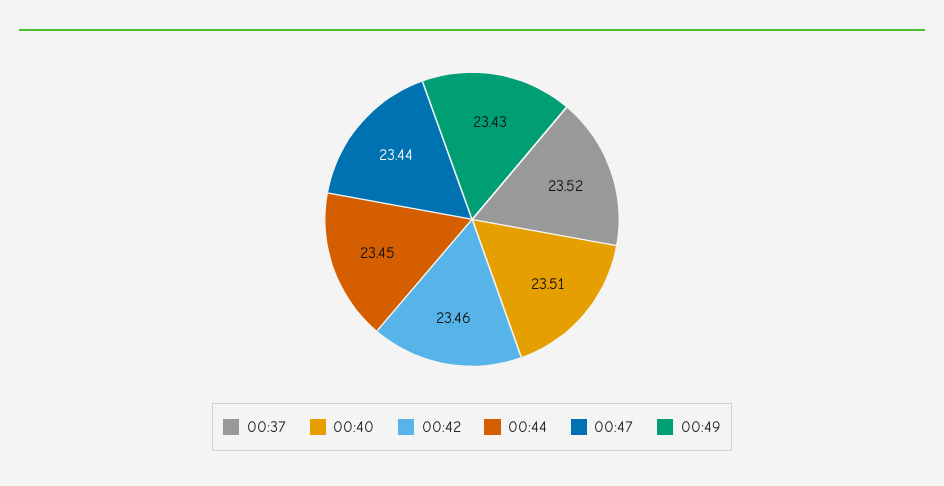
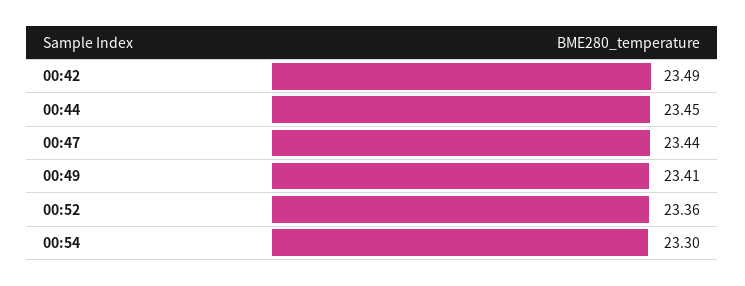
00:37: 23.52 -> none
00:40: 23.51 -> none
00:42: 23.46 -> 23.49
00:49: 23.43 -> 23.41
00:52: none -> 23.36
00:54: none -> 23.3

